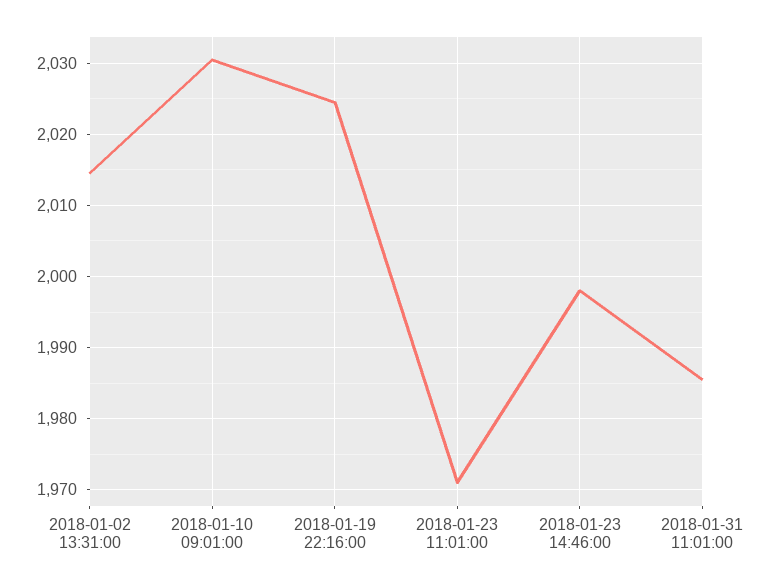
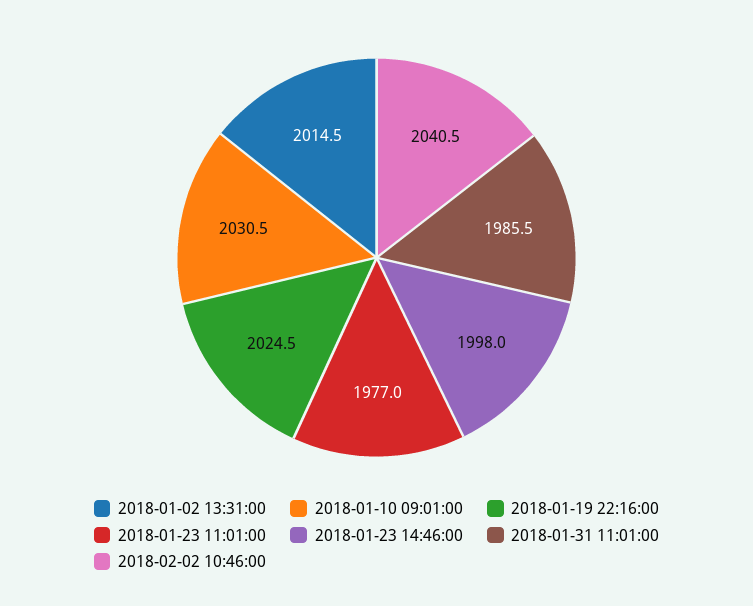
2018-01-23 11:01:00: 1971 -> 1977
2018-02-02 10:46:00: none -> 2040.5

